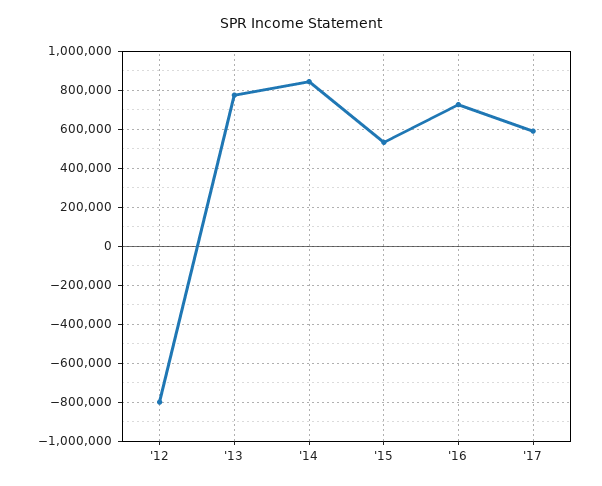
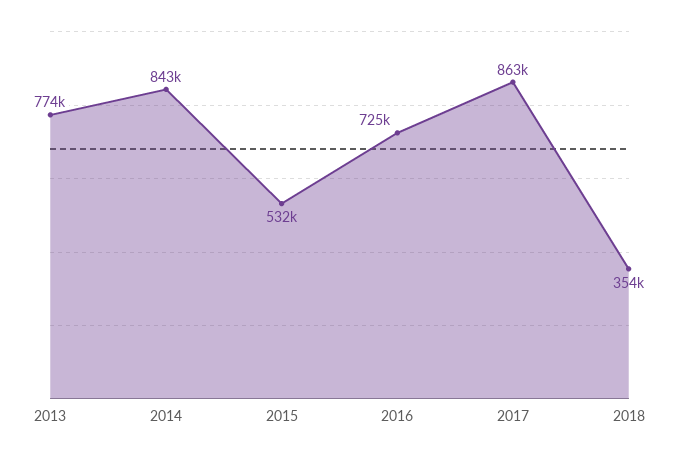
'12: -800000 -> none
'17: 600000 -> 863000
2018: none -> 354000

